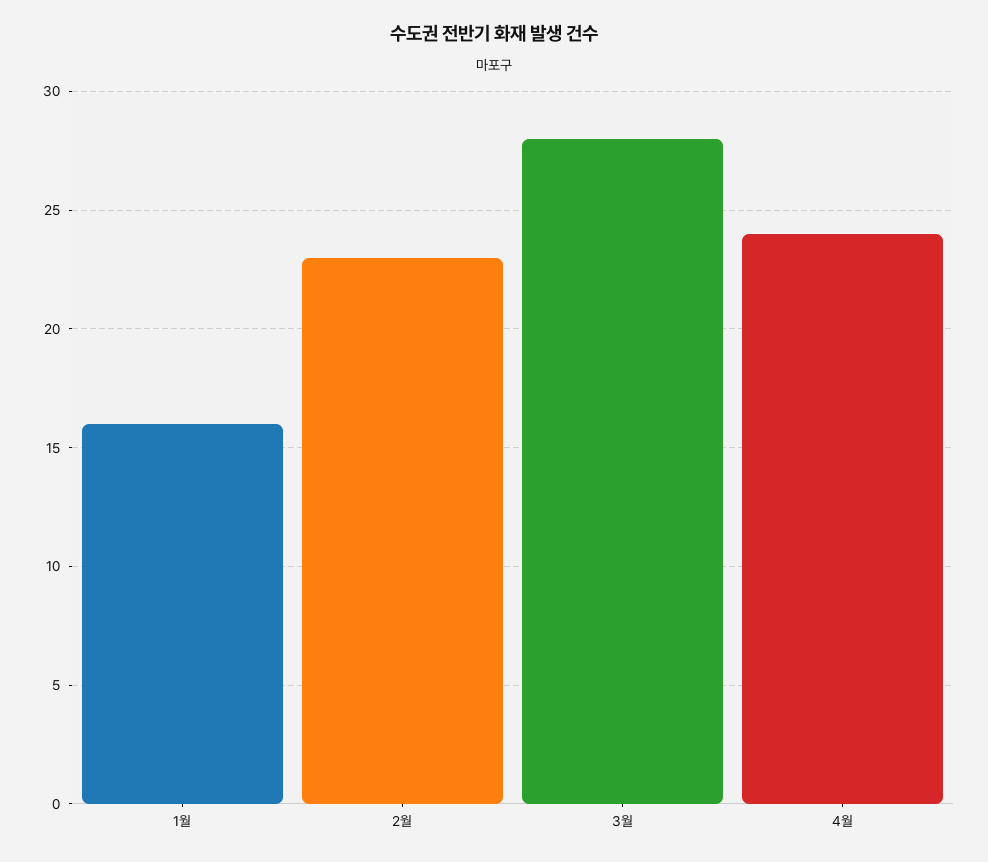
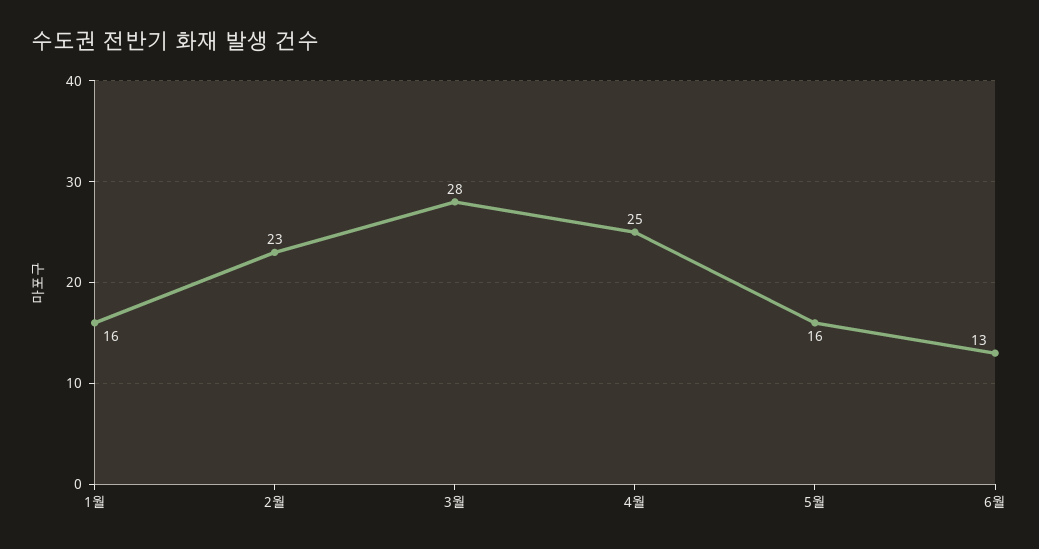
4월: 24 -> 25
5월: none -> 16
6월: none -> 13

